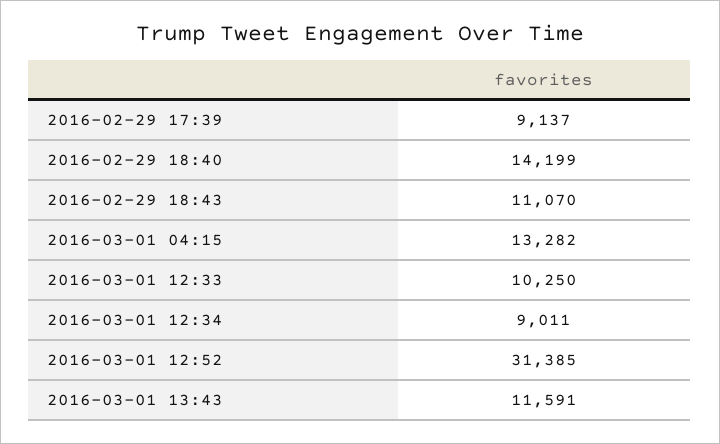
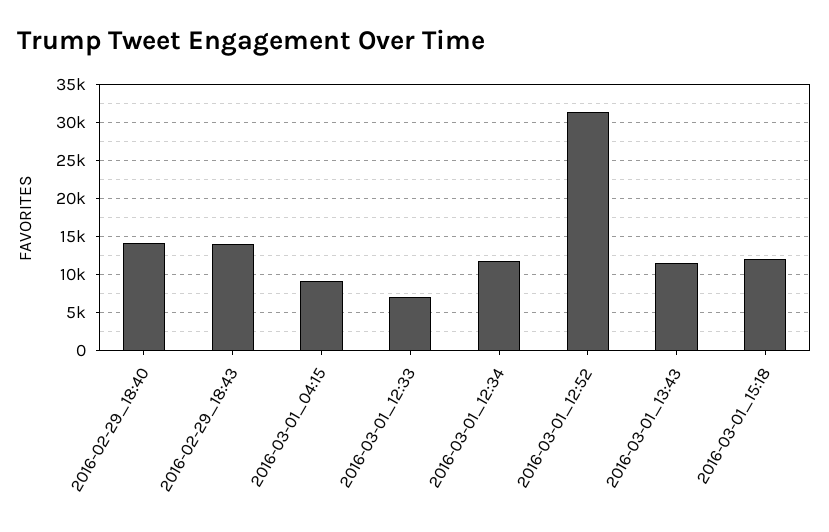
2016-02-29 17:39: 9137 -> none
2016-02-29 18:43: 11070 -> 14000
2016-03-01 04:15: 13282 -> 9000
2016-03-01 12:33: 10250 -> 7000
2016-03-01 12:34: 9011 -> 12000
2016-03-01_15:18: none -> 12000

